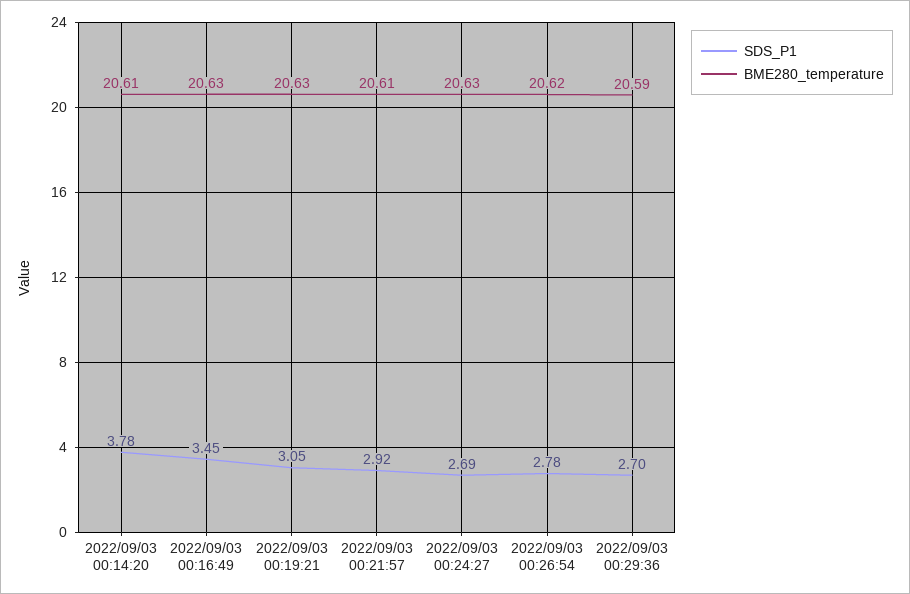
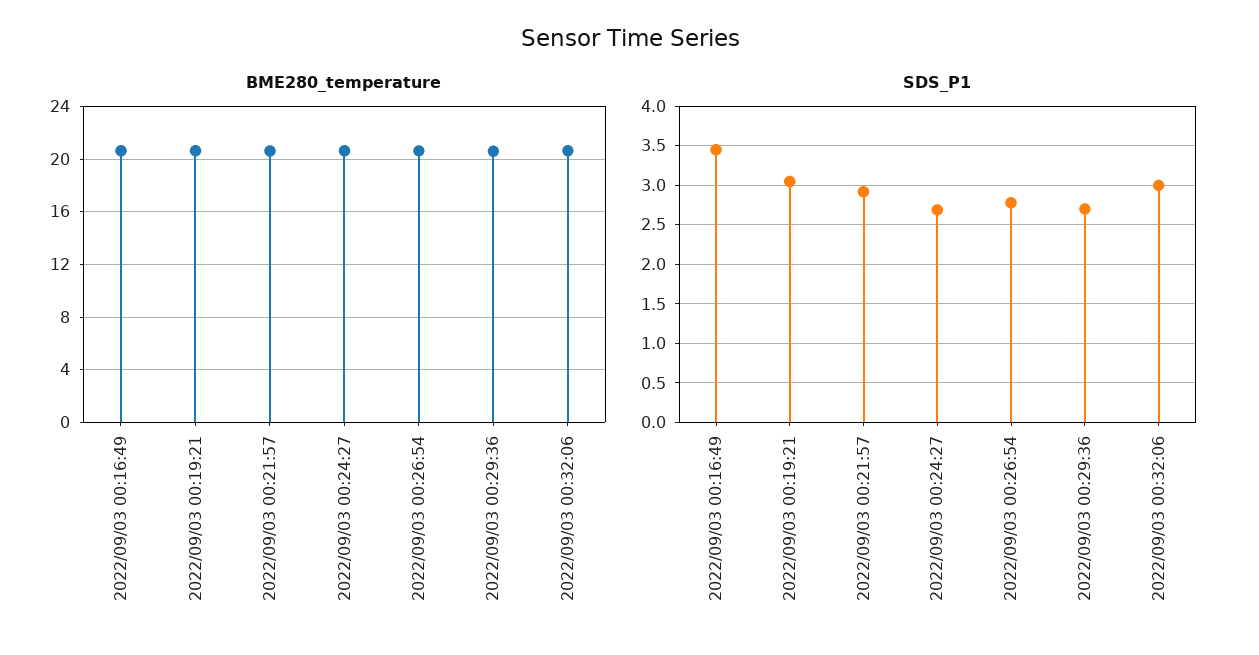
SDS_P1, 2022/09/03 00:14:20: 3.78 -> none
BME280_temperature, 2022/09/03 00:14:20: 20.61 -> none
BME280_temperature, 2022/09/03 00:32:06: none -> 20.5
SDS_P1, 2022/09/03 00:32:06: none -> 3

